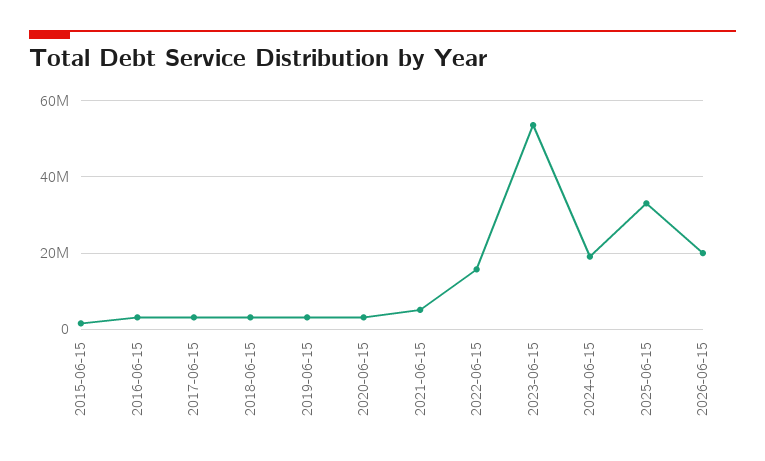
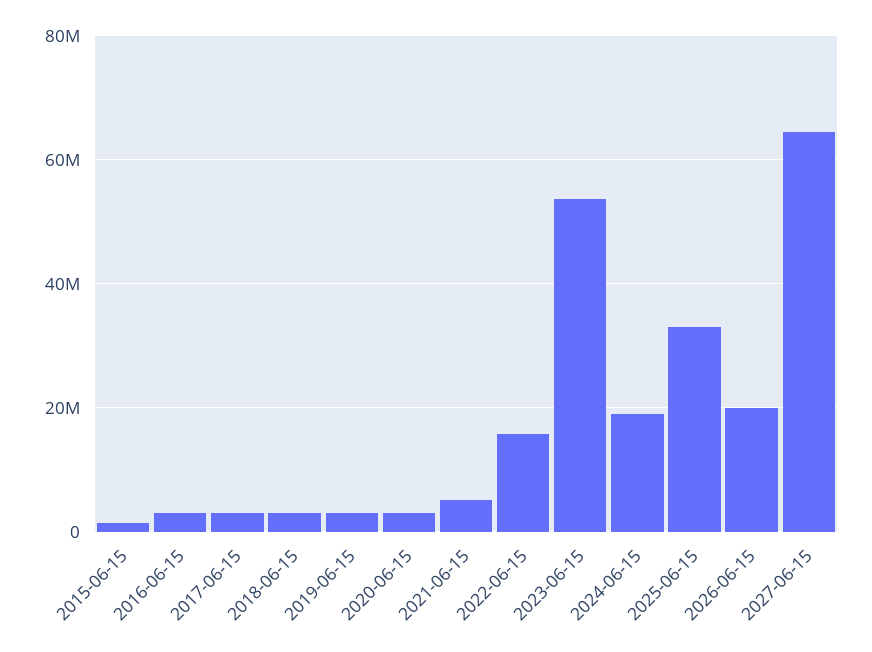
2027-06-15: none -> 64000000

